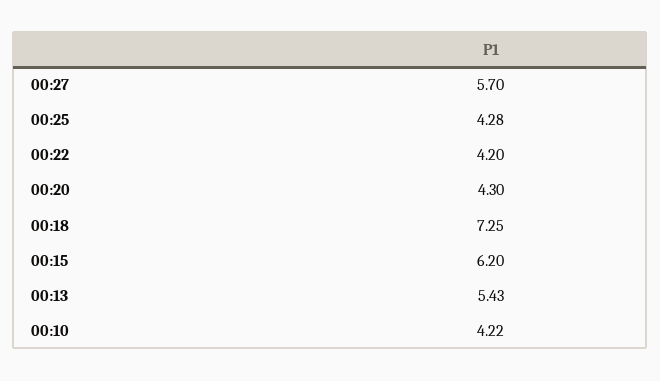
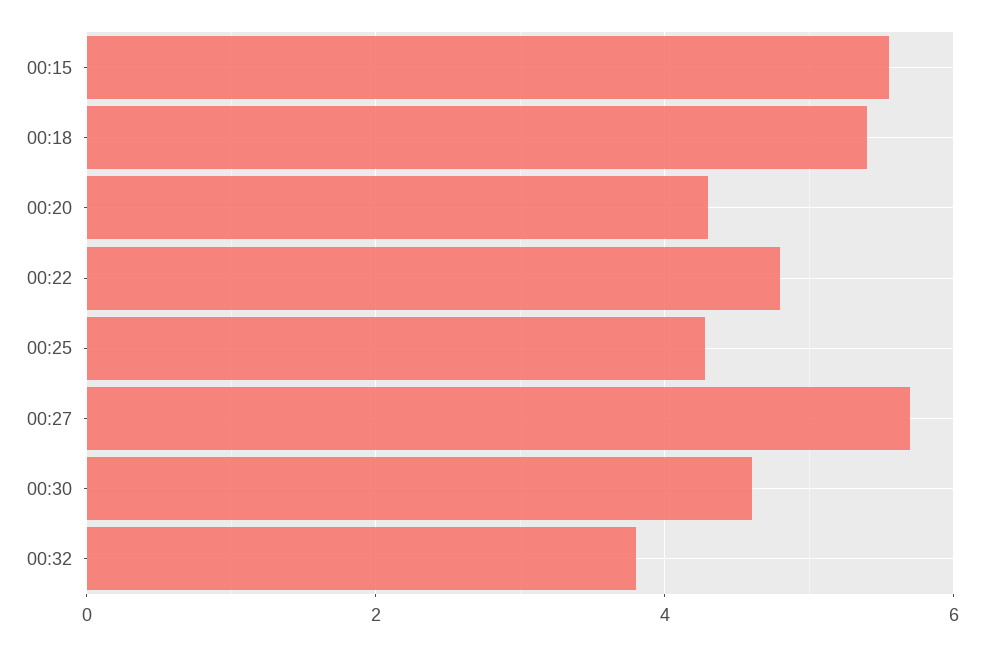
00:22: 4.2 -> 4.8
00:18: 7.25 -> 5.4
00:15: 6.2 -> 5.6
00:13: 5.43 -> none
00:10: 4.22 -> none
00:30: none -> 4.6
00:32: none -> 3.8

